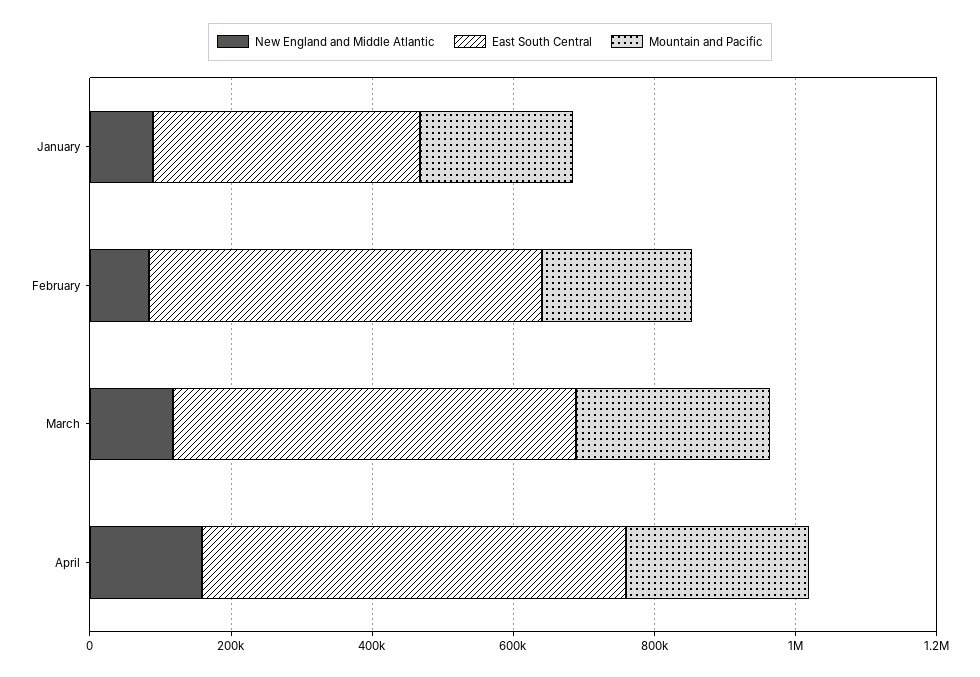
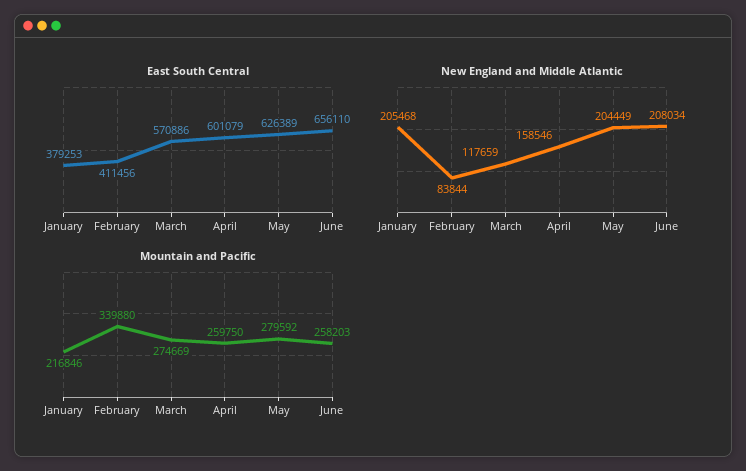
New England and Middle Atlantic, January: 100000 -> 205468
East South Central, February: 550000 -> 411456
Mountain and Pacific, February: 200000 -> 339880
East South Central, May: none -> 626389
East South Central, June: none -> 656110
New England and Middle Atlantic, May: none -> 204449
New England and Middle Atlantic, June: none -> 208034
Mountain and Pacific, May: none -> 279592
Mountain and Pacific, June: none -> 258203

